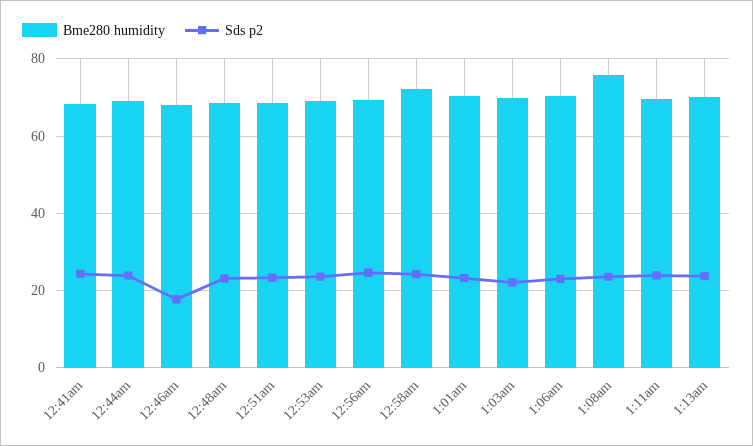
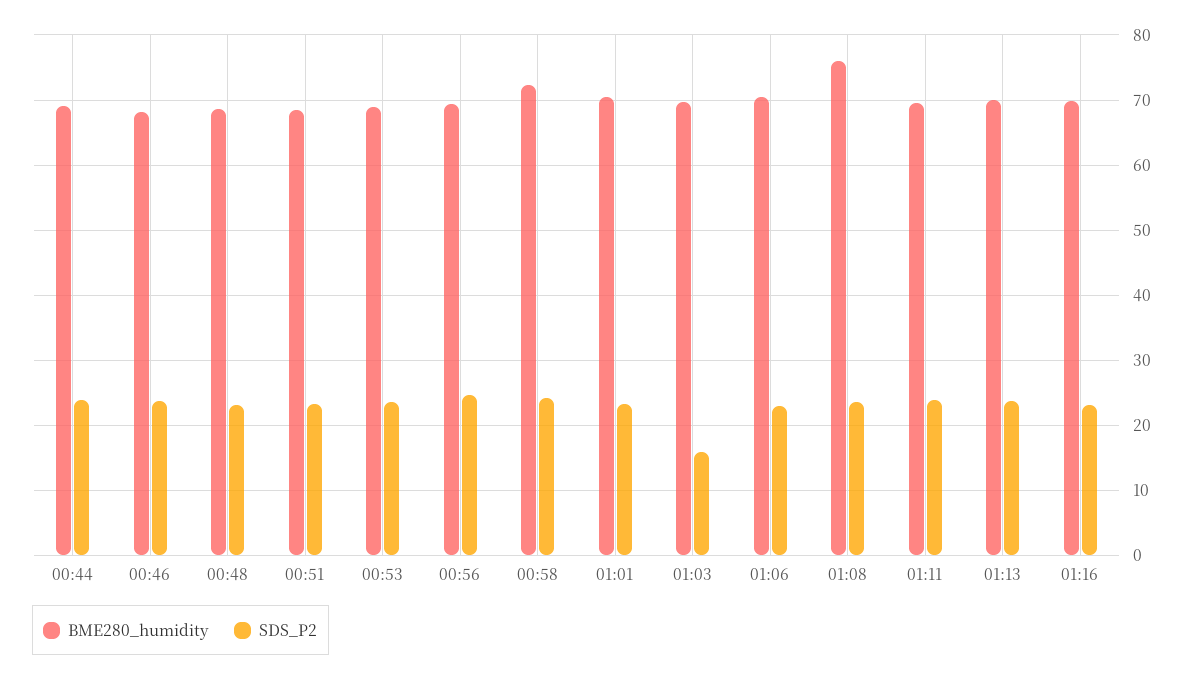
Bme280 humidity, 12:41am: 68 -> none
Sds p2, 12:41am: 24 -> none
Sds p2, 12:46am: 18 -> 24
Sds p2, 1:03am: 22 -> 16
Bme280 humidity, 01:16: none -> 70
Sds p2, 01:16: none -> 23

